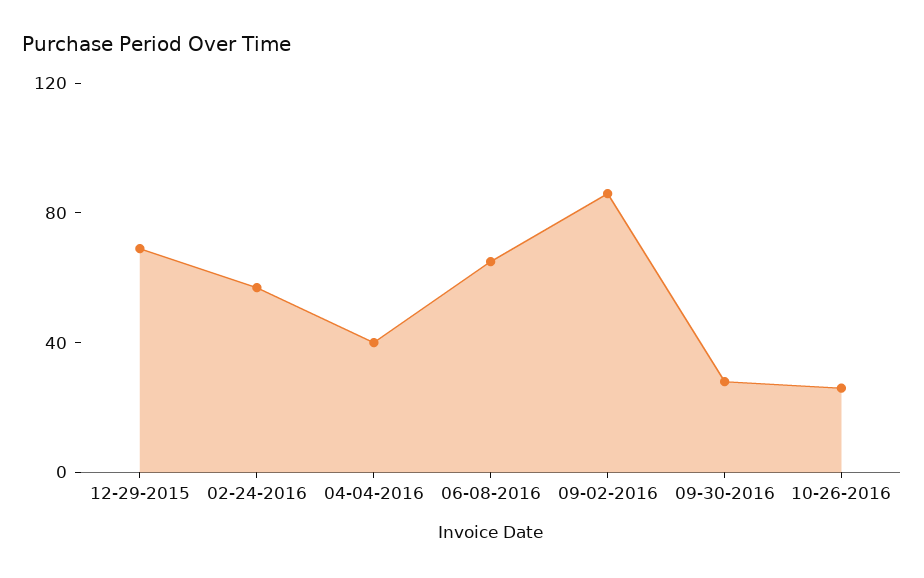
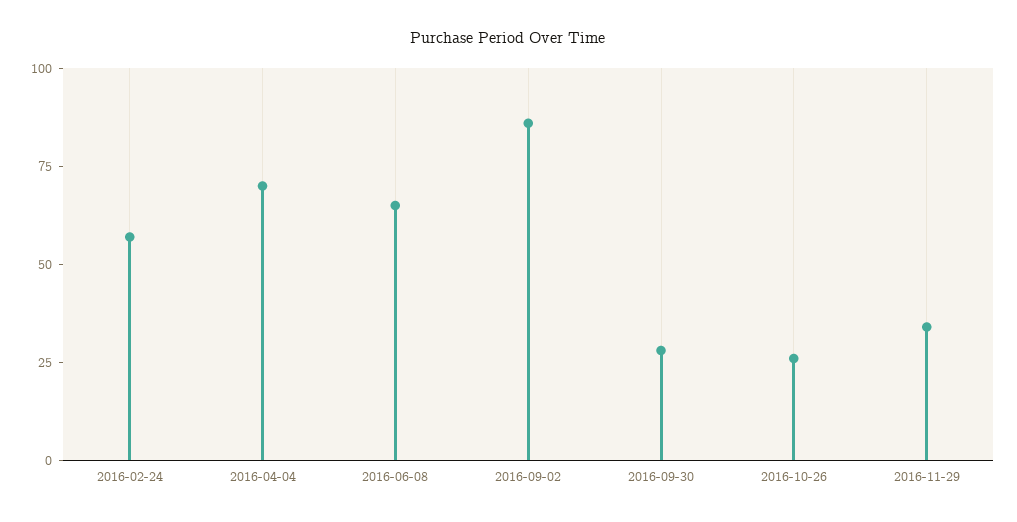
12-29-2015: 70 -> none
04-04-2016: 40 -> 70
2016-11-29: none -> 35

